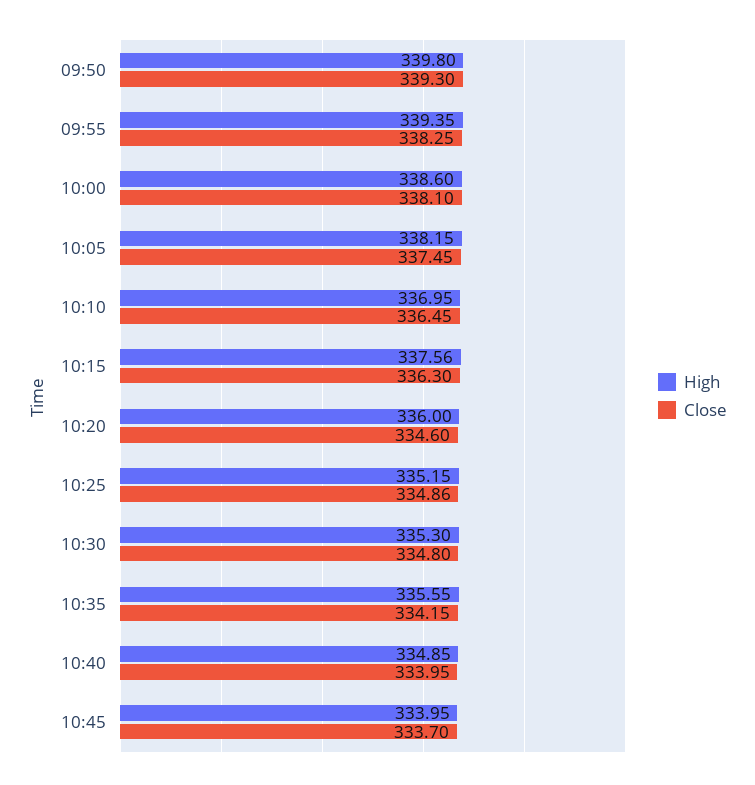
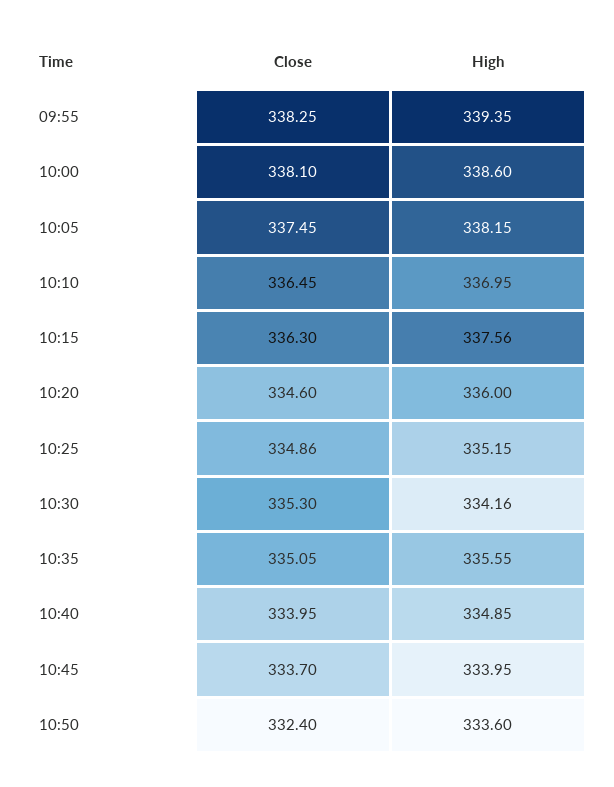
High, 09:50: 339.8 -> none
Close, 09:50: 339.3 -> none
High, 10:30: 335.3 -> 334.16
Close, 10:30: 334.8 -> 335.3
Close, 10:35: 334.15 -> 335.05
Close, 10:50: none -> 332.4
High, 10:50: none -> 333.6

